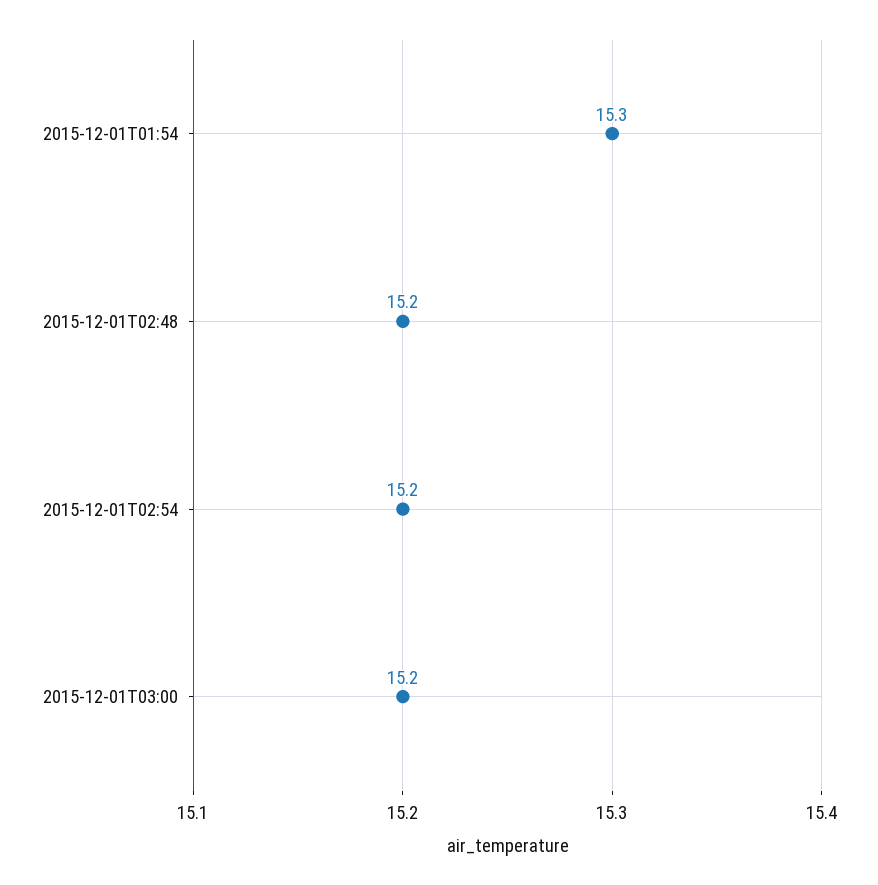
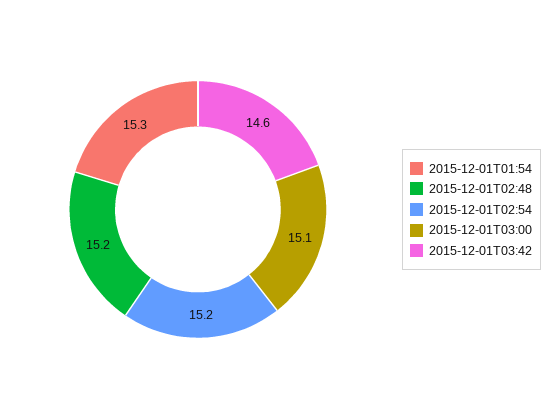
2015-12-01T03:00: 15.2 -> 15.1
2015-12-01T03:42: none -> 14.6

